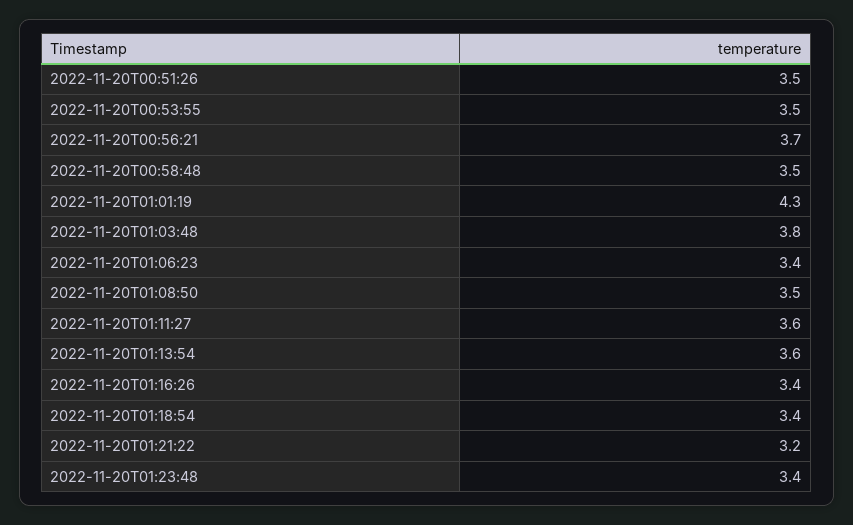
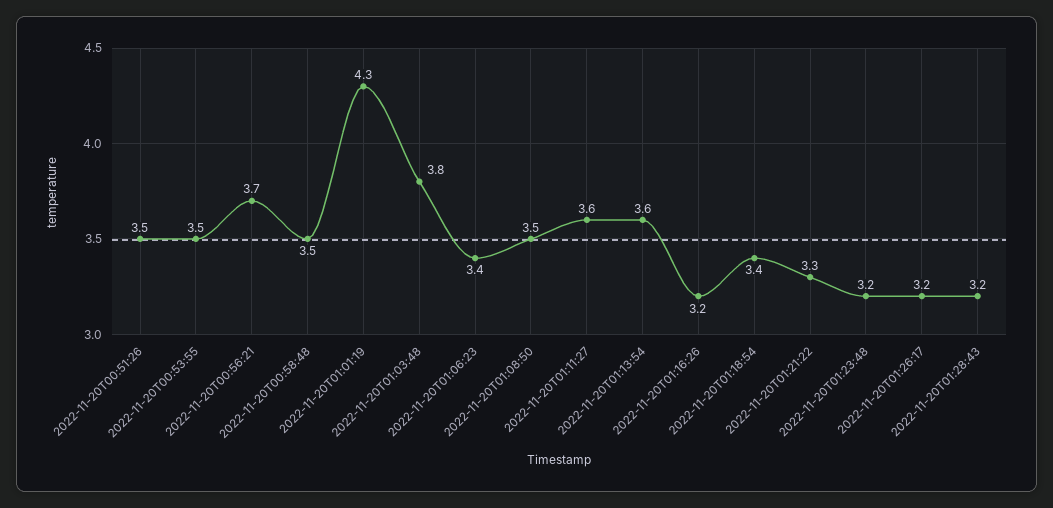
2022-11-20T01:16:26: 3.4 -> 3.2
2022-11-20T01:21:22: 3.2 -> 3.3
2022-11-20T01:23:48: 3.4 -> 3.2
2022-11-20T01:26:17: none -> 3.2
2022-11-20T01:28:43: none -> 3.2

